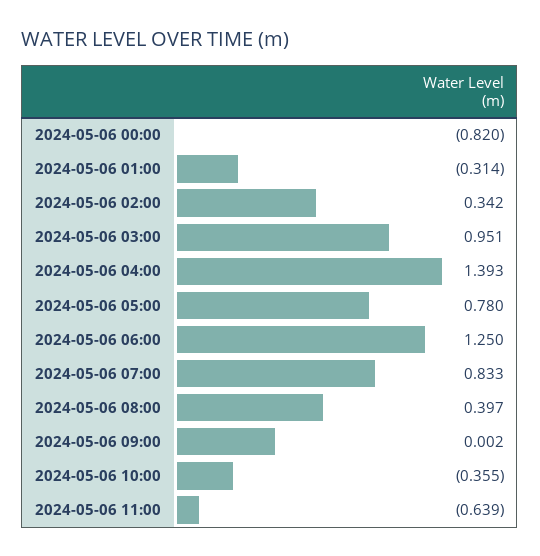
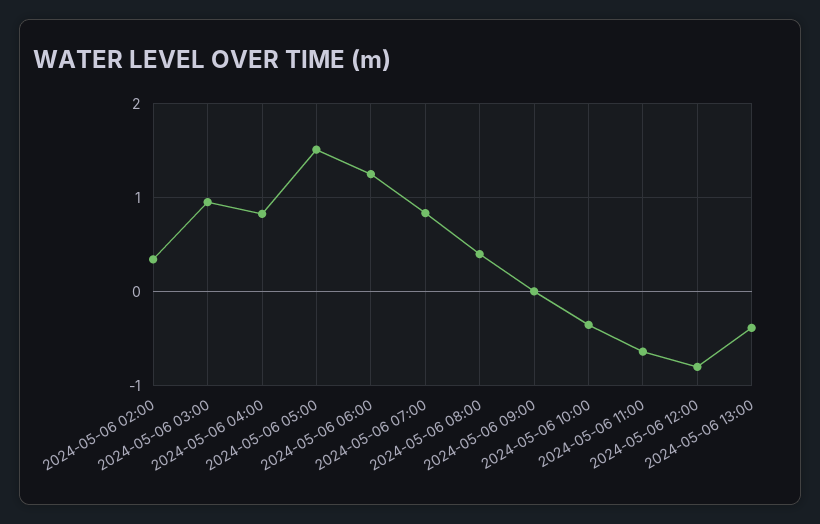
2024-05-06 00:00: -0.82 -> none
2024-05-06 01:00: -0.314 -> none
2024-05-06 04:00: 1.393 -> 0.8
2024-05-06 05:00: 0.78 -> 1.5
2024-05-06 12:00: none -> -0.8
2024-05-06 13:00: none -> -0.4

